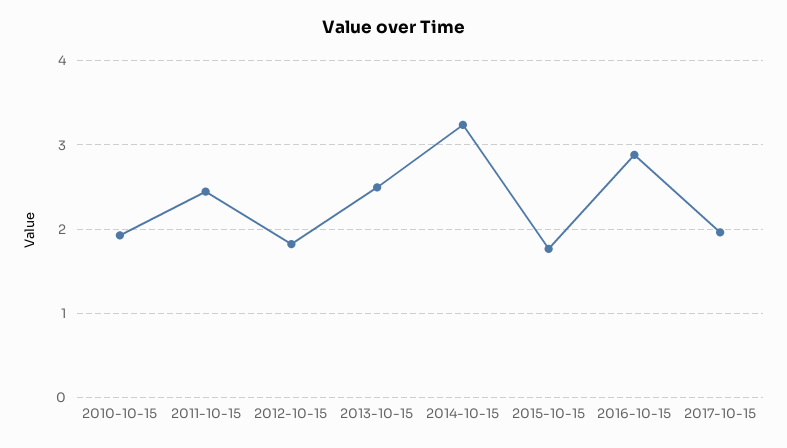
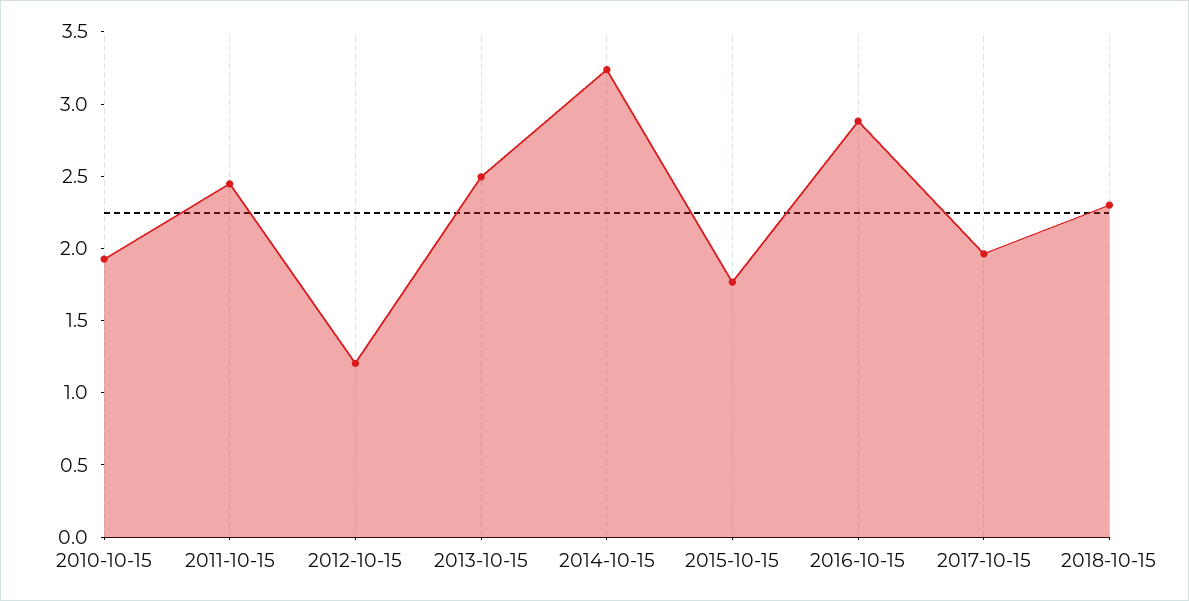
2012-10-15: 1.8 -> 1.2
2018-10-15: none -> 2.3

